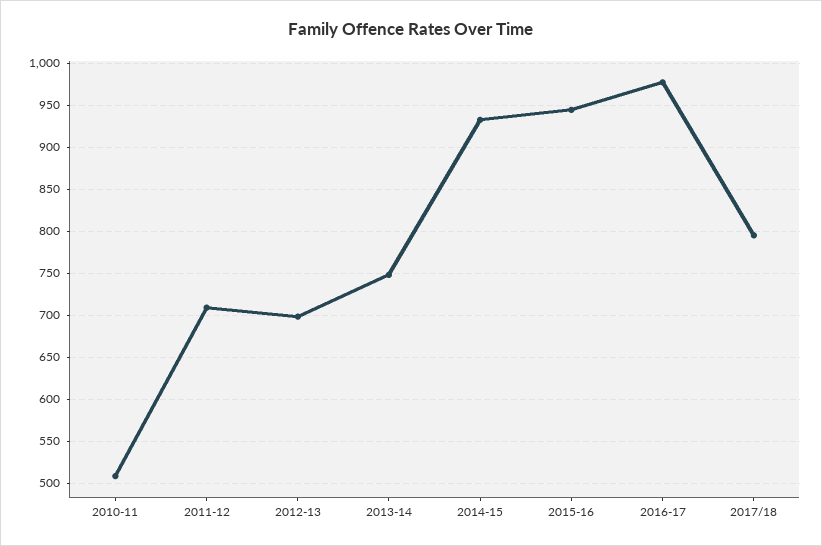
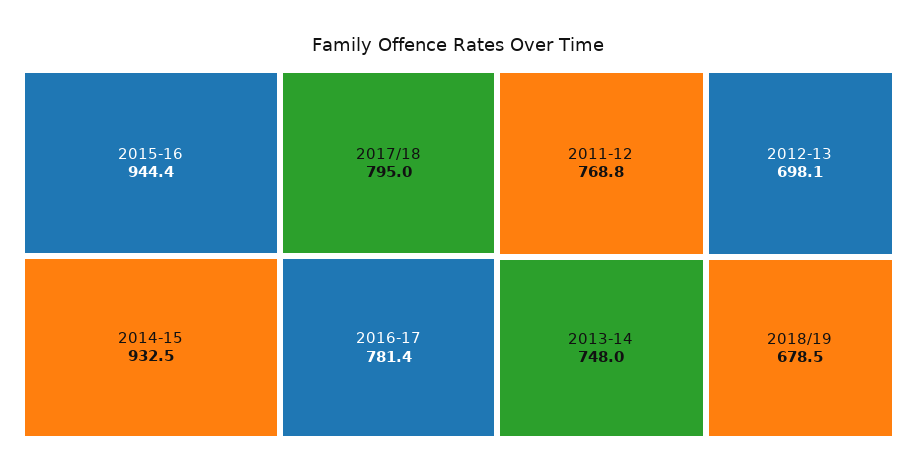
2010-11: 510 -> none
2011-12: 710 -> 768.8
2016-17: 980 -> 781.4
2018/19: none -> 678.5

